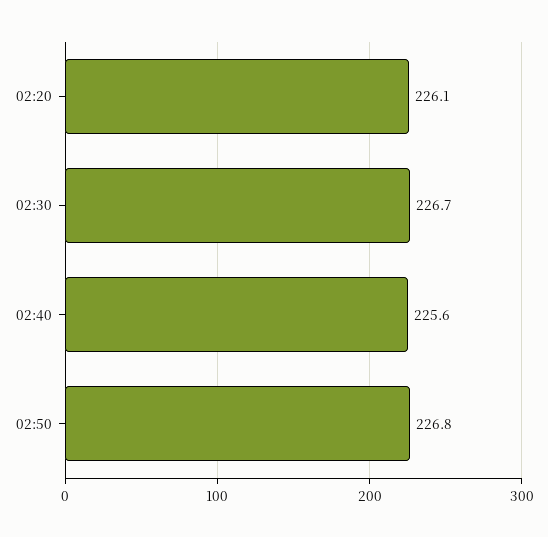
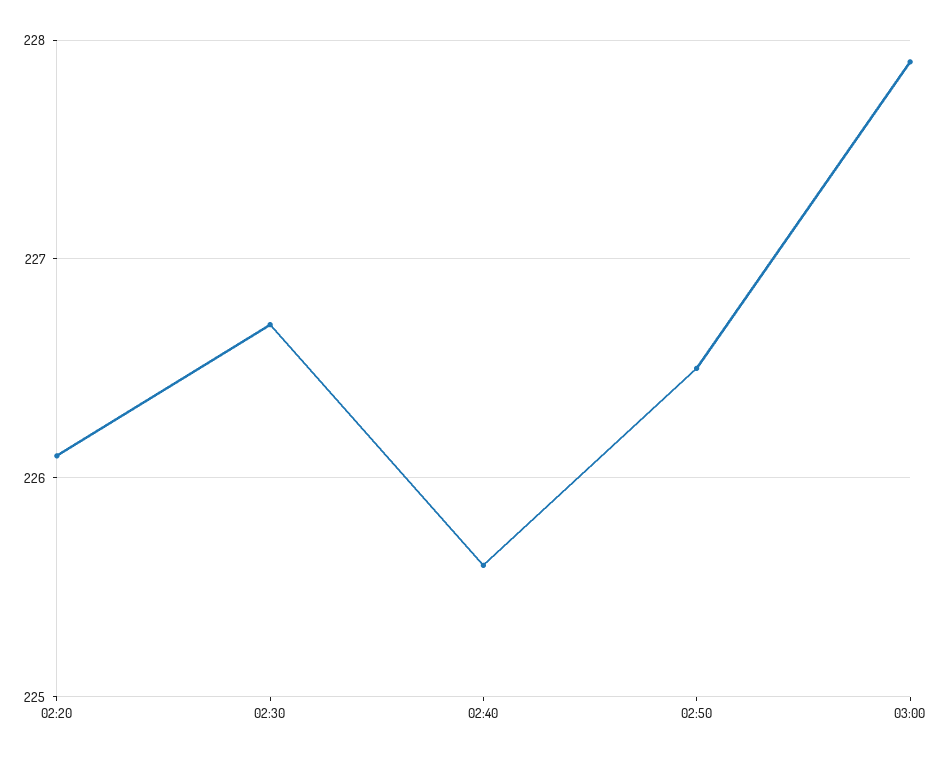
02:50: 226.8 -> 226.5
03:00: none -> 227.9

